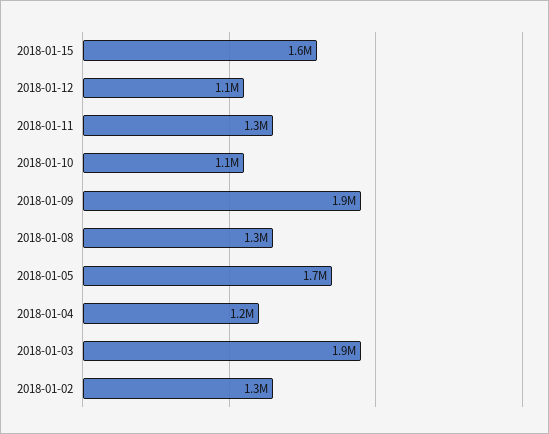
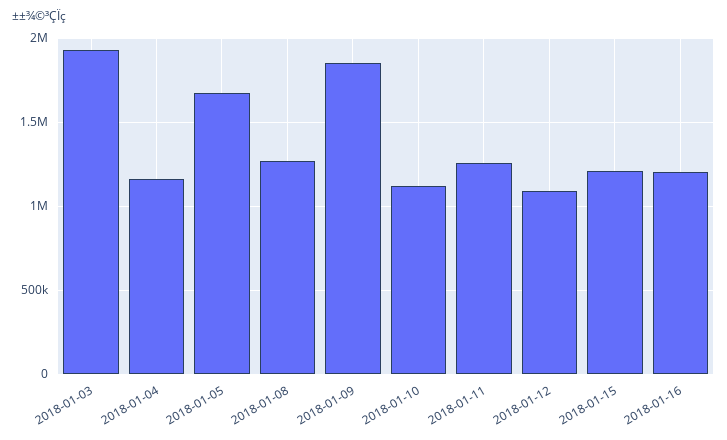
2018-01-15: 1600000 -> 1200000
2018-01-02: 1300000 -> none
2018-01-16: none -> 1200000

